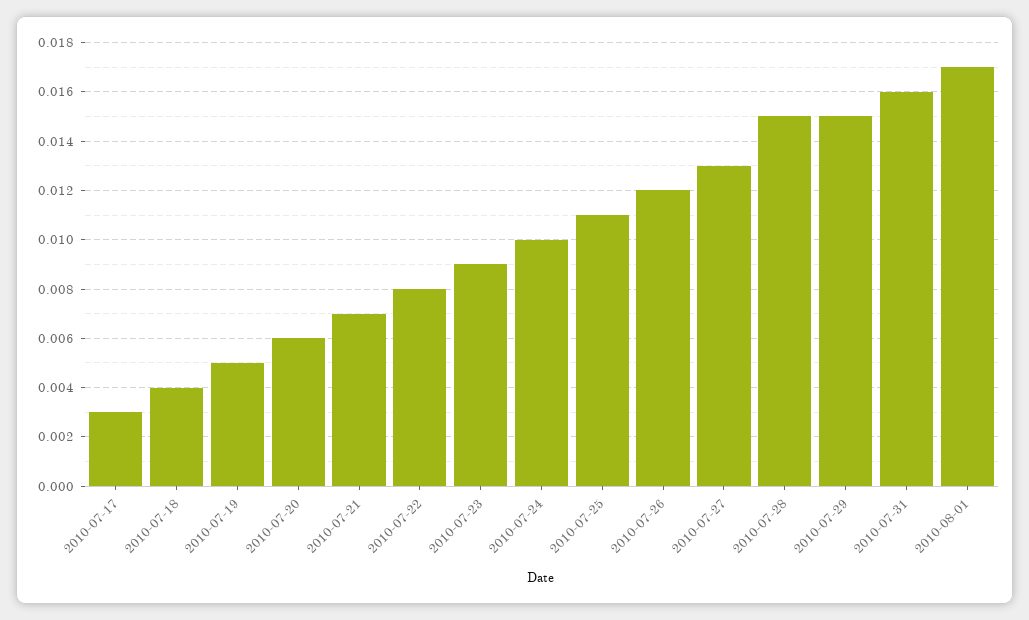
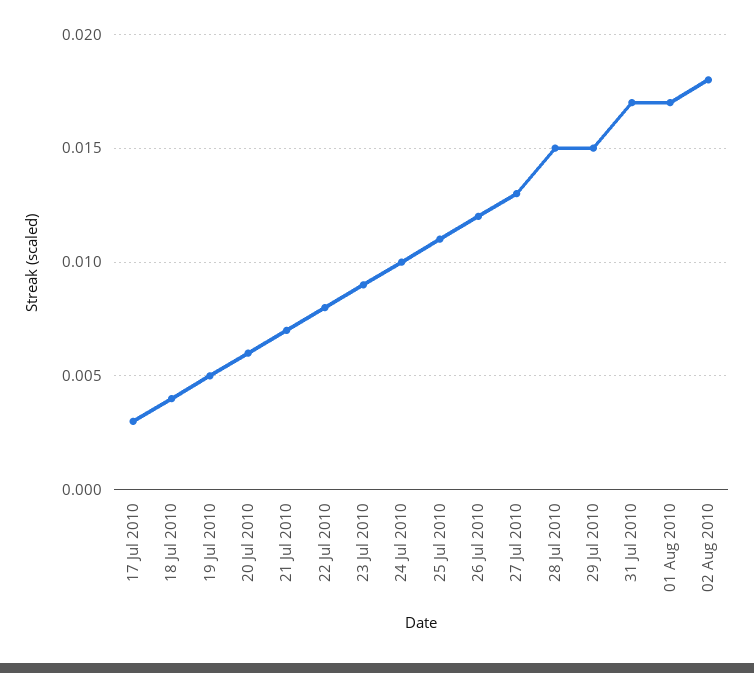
2010-07-31: 0.016 -> 0.017
02 Aug 2010: none -> 0.018

